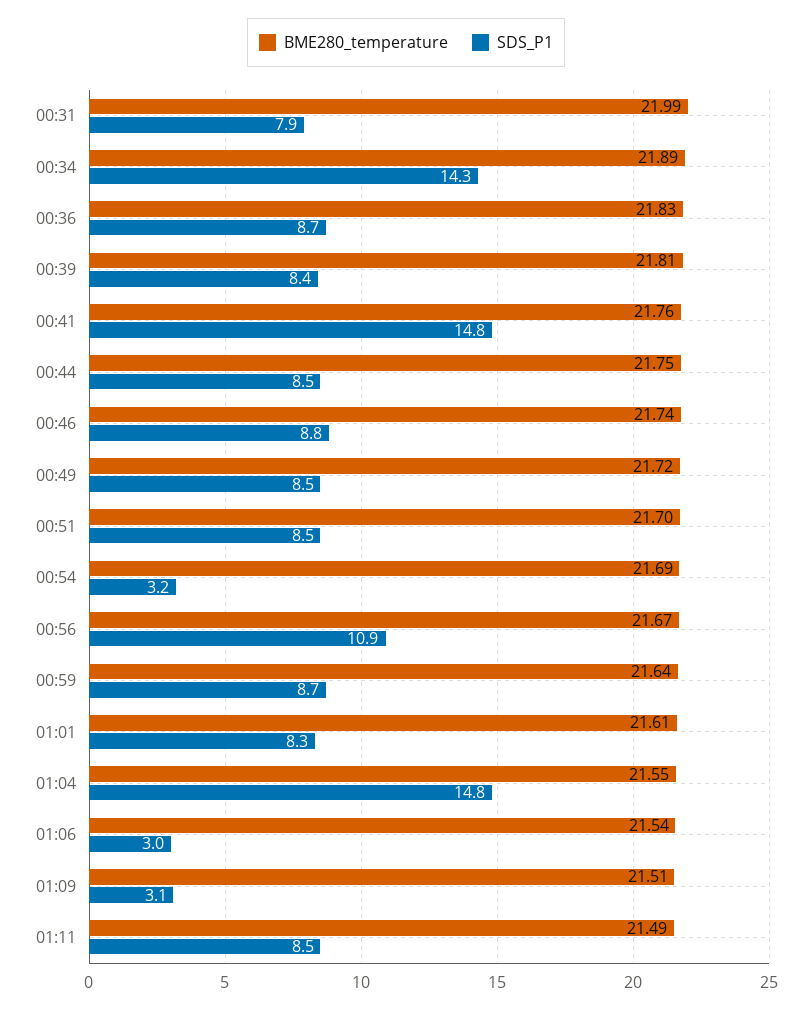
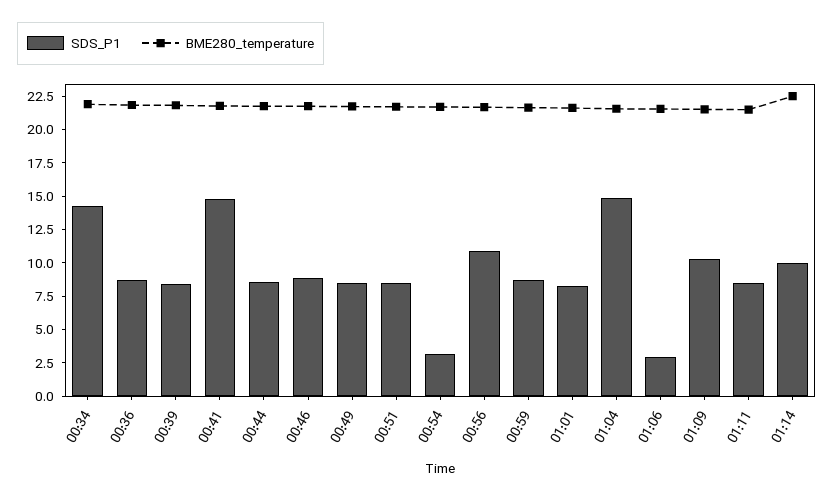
BME280_temperature, 00:31: 21.99 -> none
SDS_P1, 00:31: 7.9 -> none
SDS_P1, 01:09: 3.1 -> 10
SDS_P1, 01:14: none -> 10
BME280_temperature, 01:14: none -> 22.5

